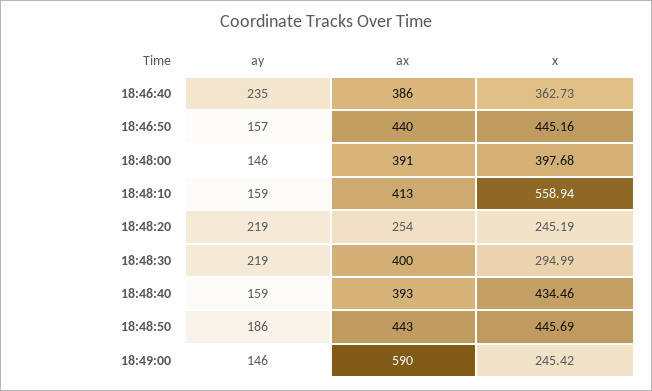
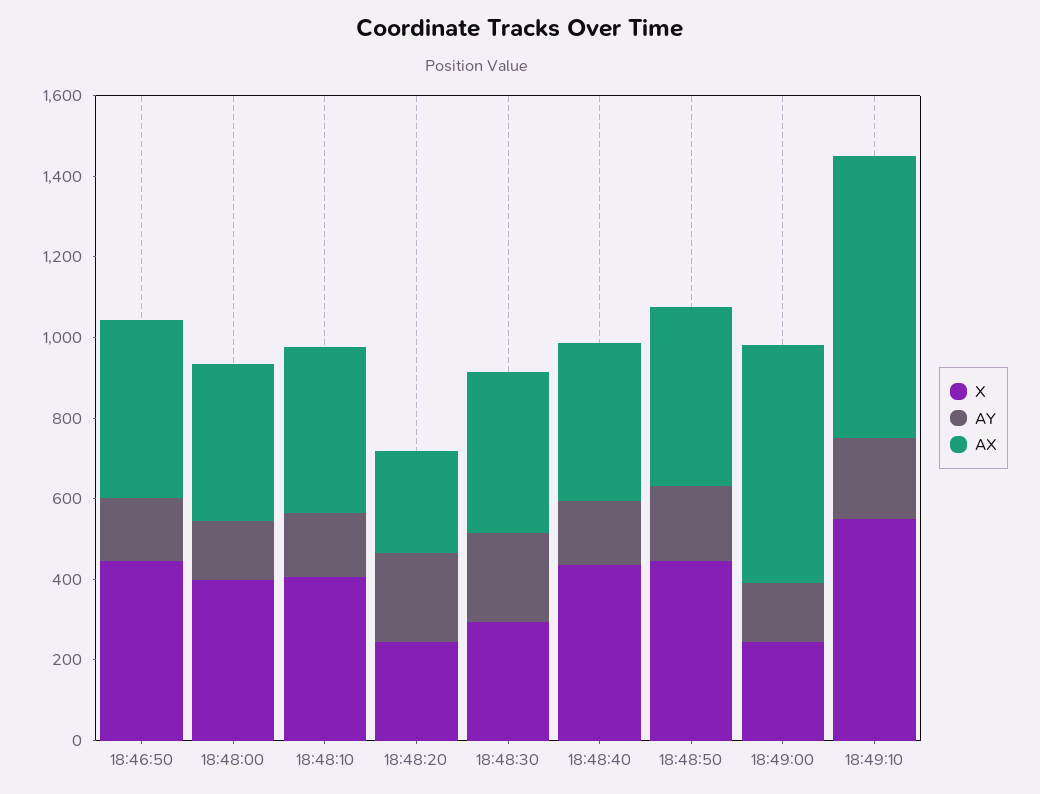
ay, 18:46:40: 235 -> none
ax, 18:46:40: 386 -> none
x, 18:46:40: 362.73 -> none
x, 18:48:10: 558.94 -> 400
x, 18:49:10: none -> 550
ay, 18:49:10: none -> 200
ax, 18:49:10: none -> 700

